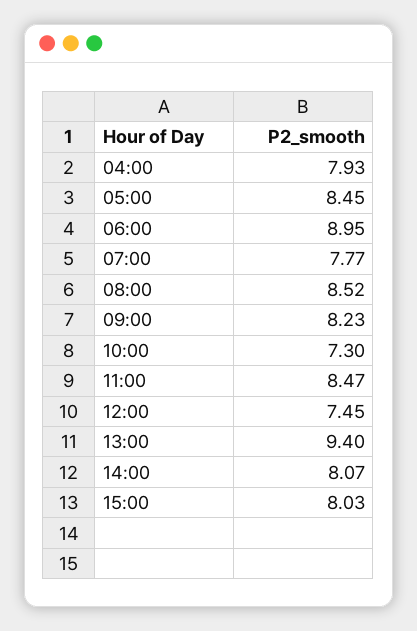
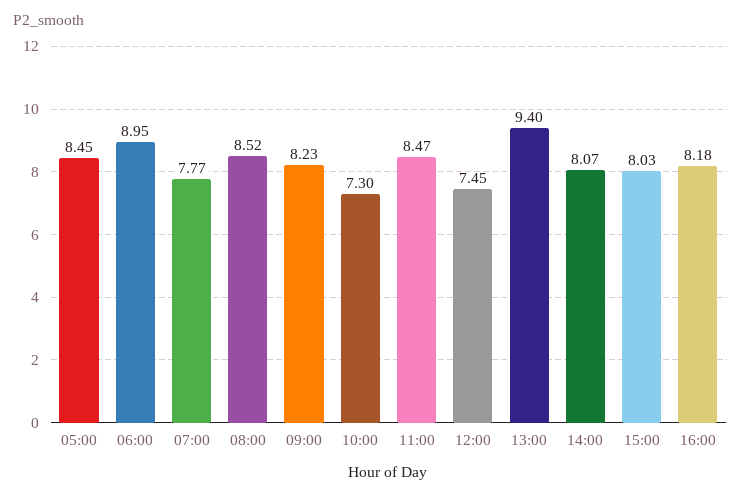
04:00: 7.93 -> none
16:00: none -> 8.18

